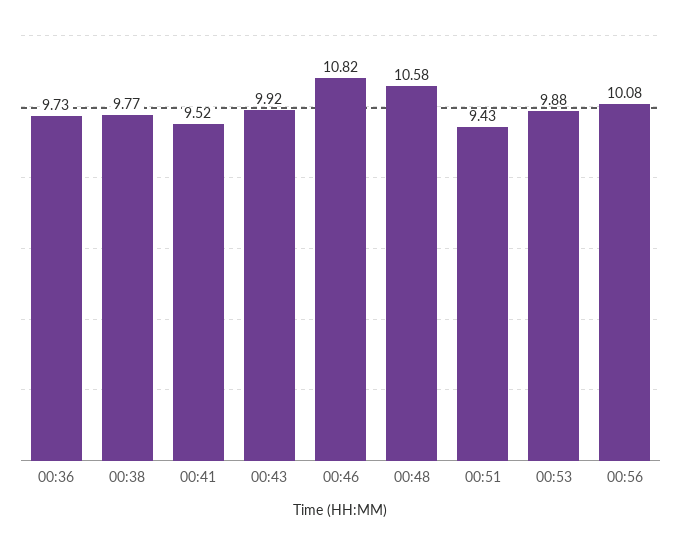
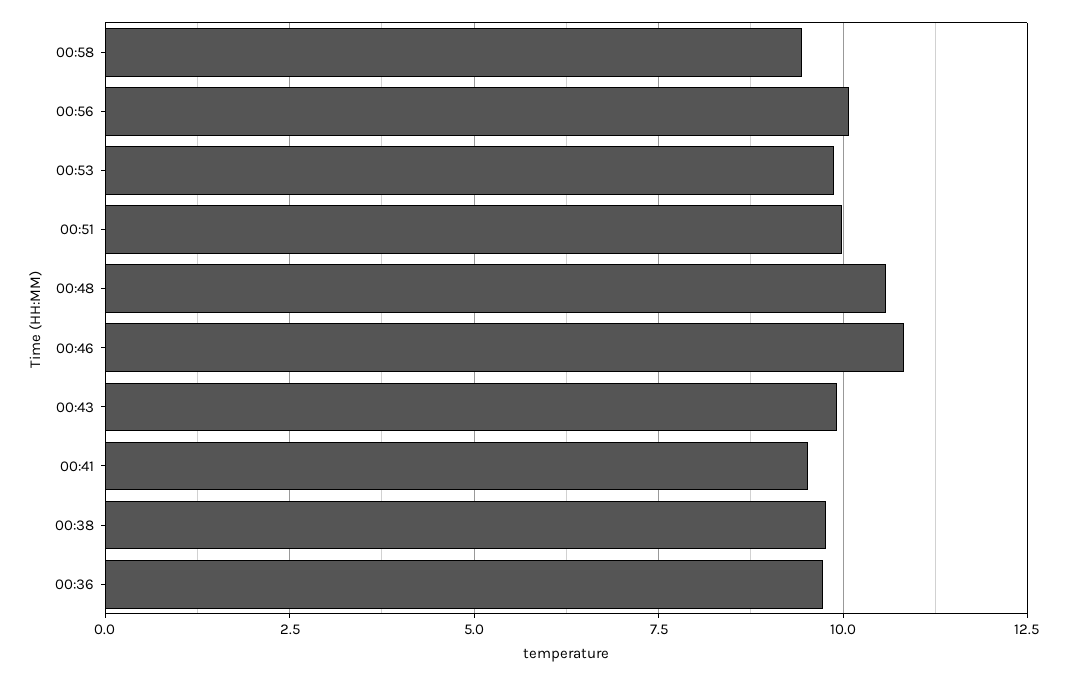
00:51: 9.43 -> 10
00:58: none -> 9.5

